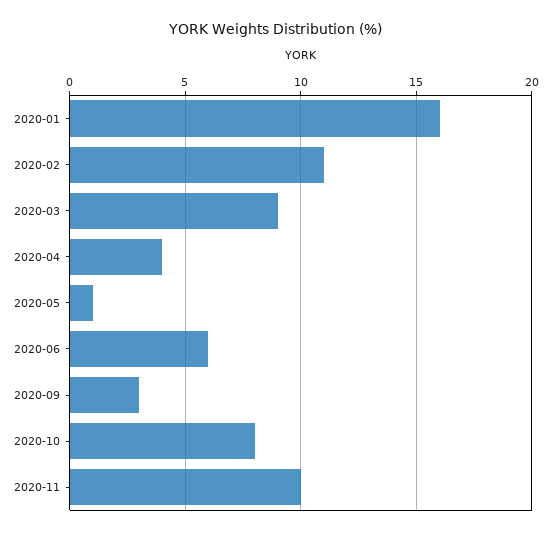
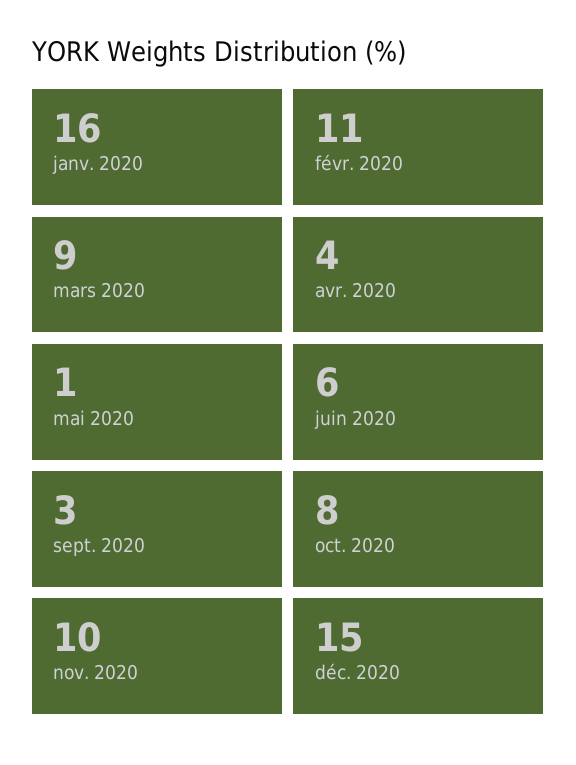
déc. 2020: none -> 15

